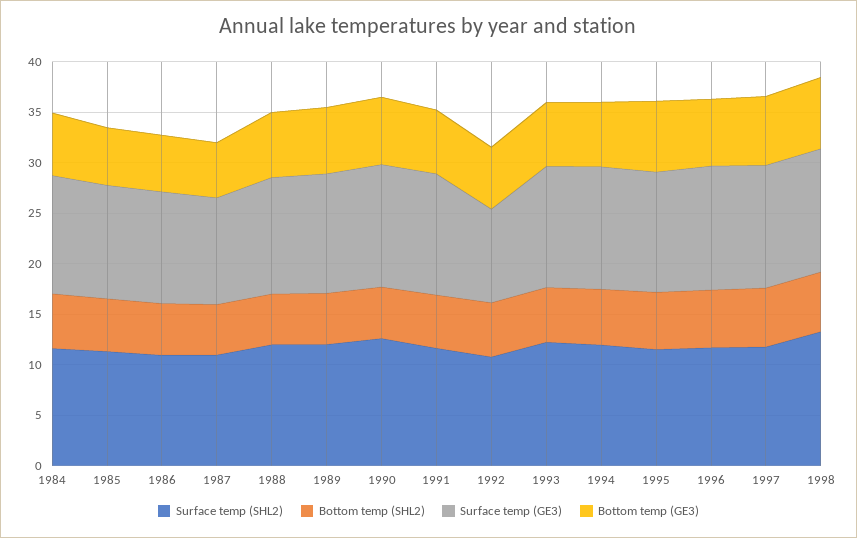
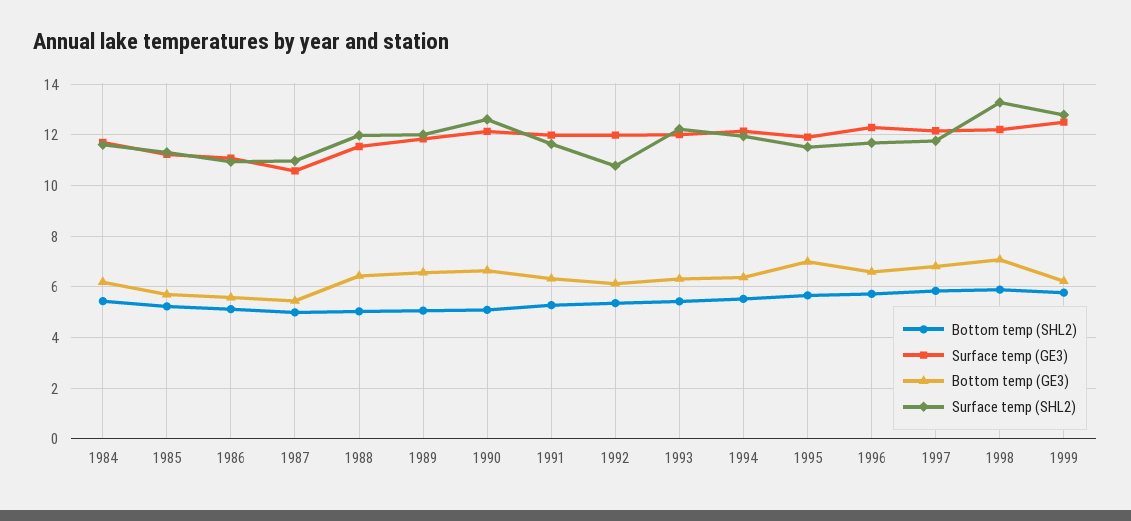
Surface temp (GE3), 1992: 9 -> 12
Bottom temp (SHL2), 1999: none -> 5.75
Surface temp (GE3), 1999: none -> 12.5
Bottom temp (GE3), 1999: none -> 6.25
Surface temp (SHL2), 1999: none -> 12.75

